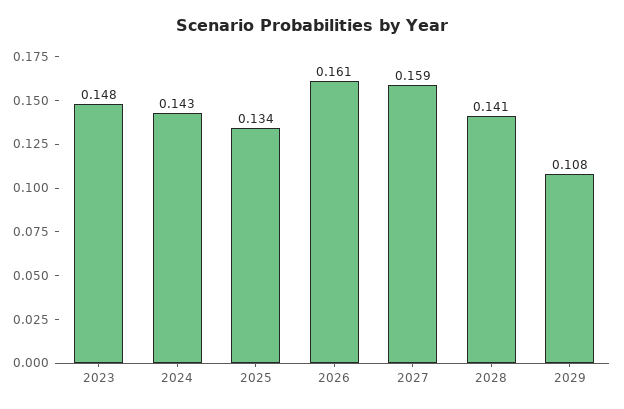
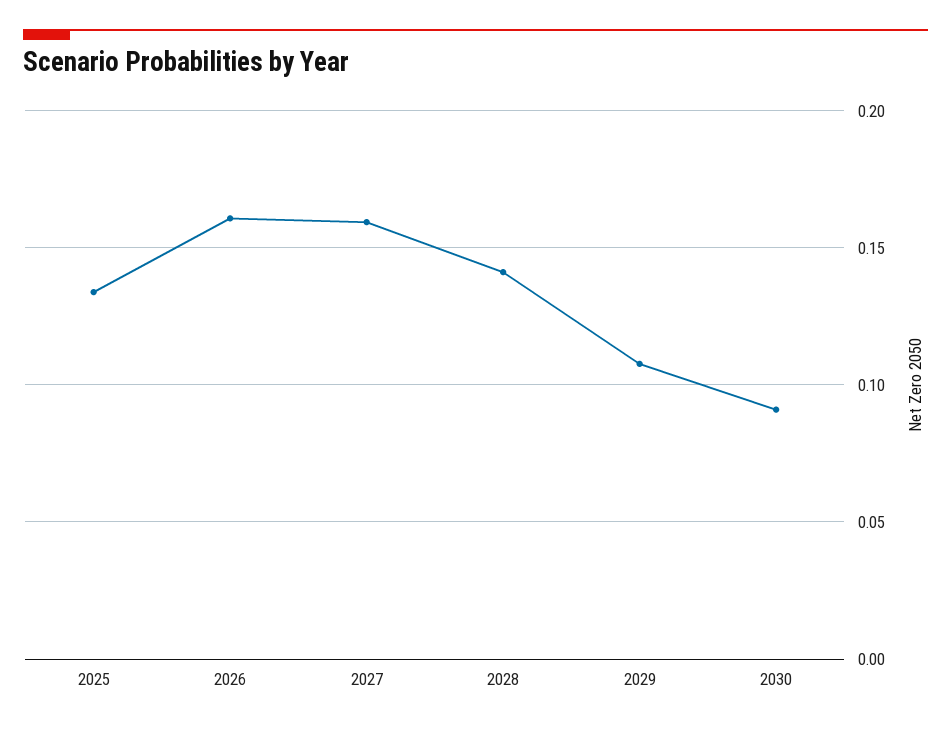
2023: 0.148 -> none
2024: 0.143 -> none
2030: none -> 0.09

